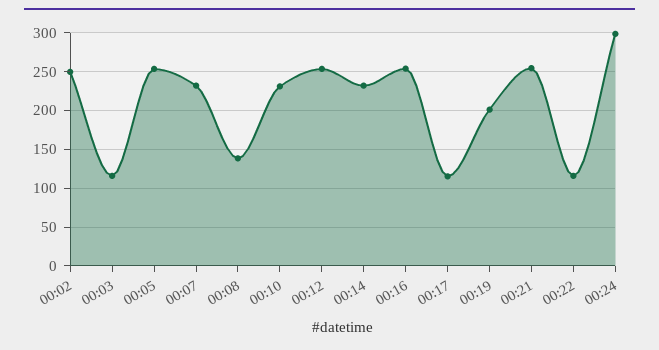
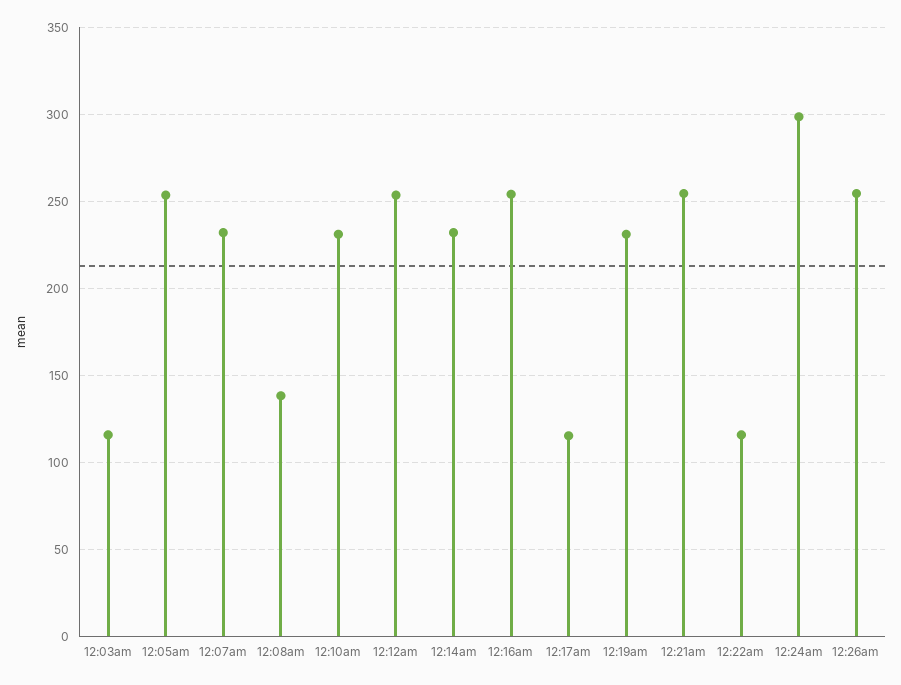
00:02: 250 -> none
00:19: 200 -> 230
12:26am: none -> 255

